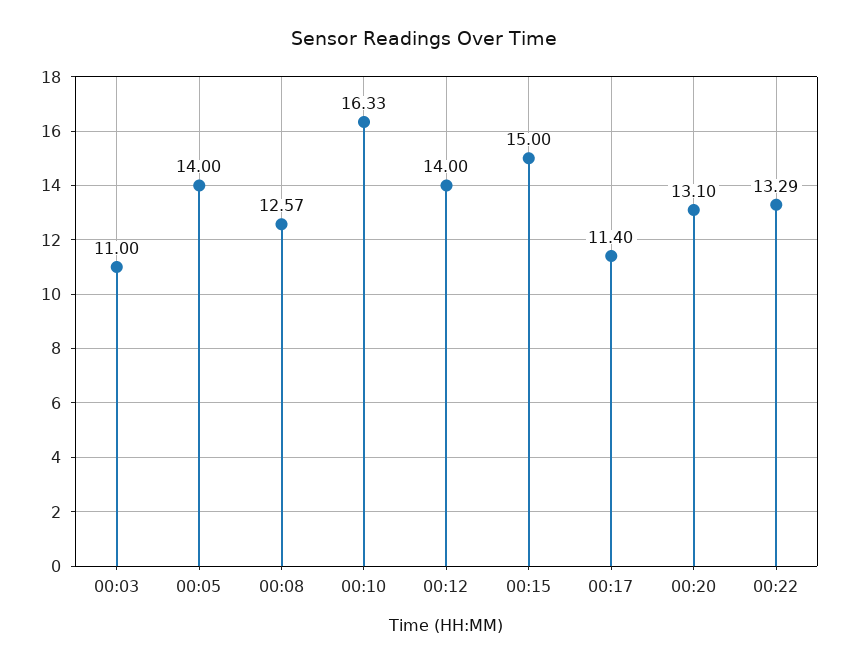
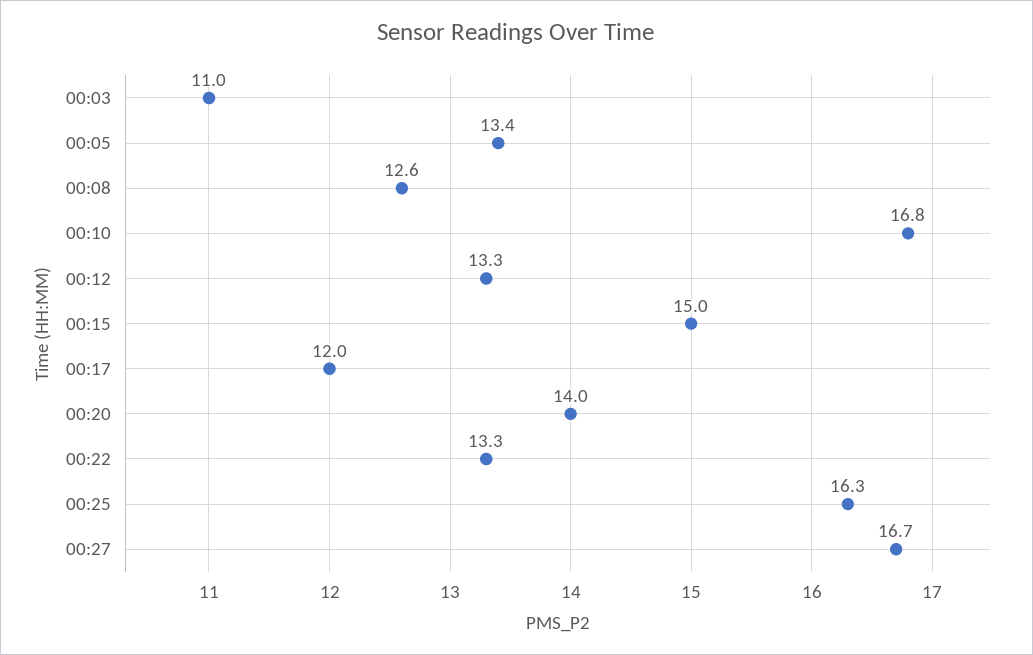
00:05: 14 -> 13.4
00:10: 16.33 -> 16.8
00:12: 14 -> 13.3
00:17: 11.4 -> 12
00:20: 13.1 -> 14
00:25: none -> 16.3
00:27: none -> 16.7

